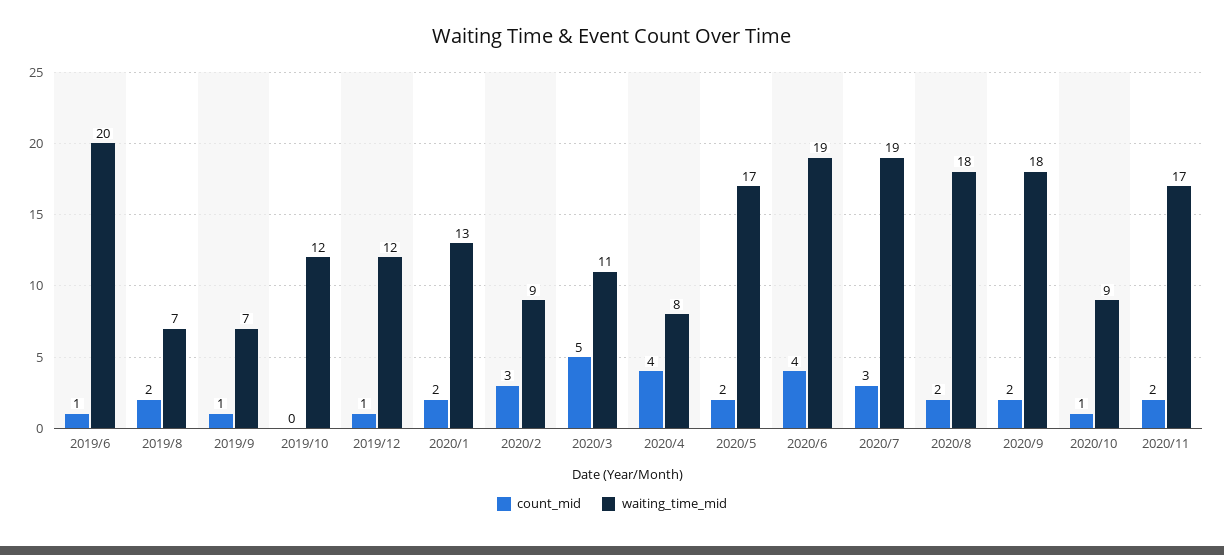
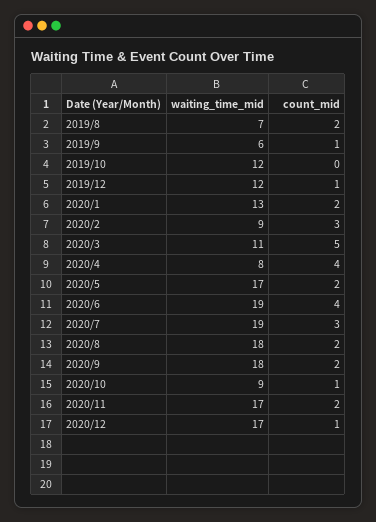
count_mid, 2019/6: 1 -> none
waiting_time_mid, 2019/6: 20 -> none
waiting_time_mid, 2019/9: 7 -> 6
waiting_time_mid, 2020/12: none -> 17
count_mid, 2020/12: none -> 1

